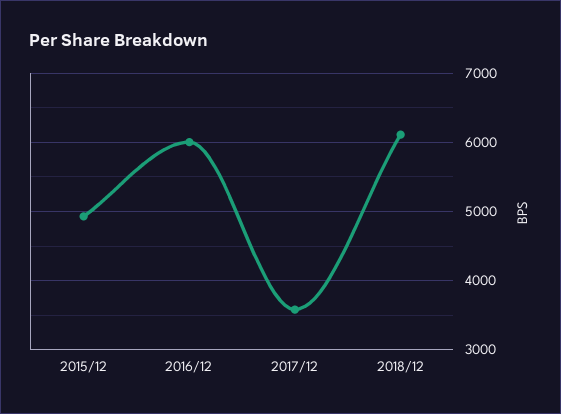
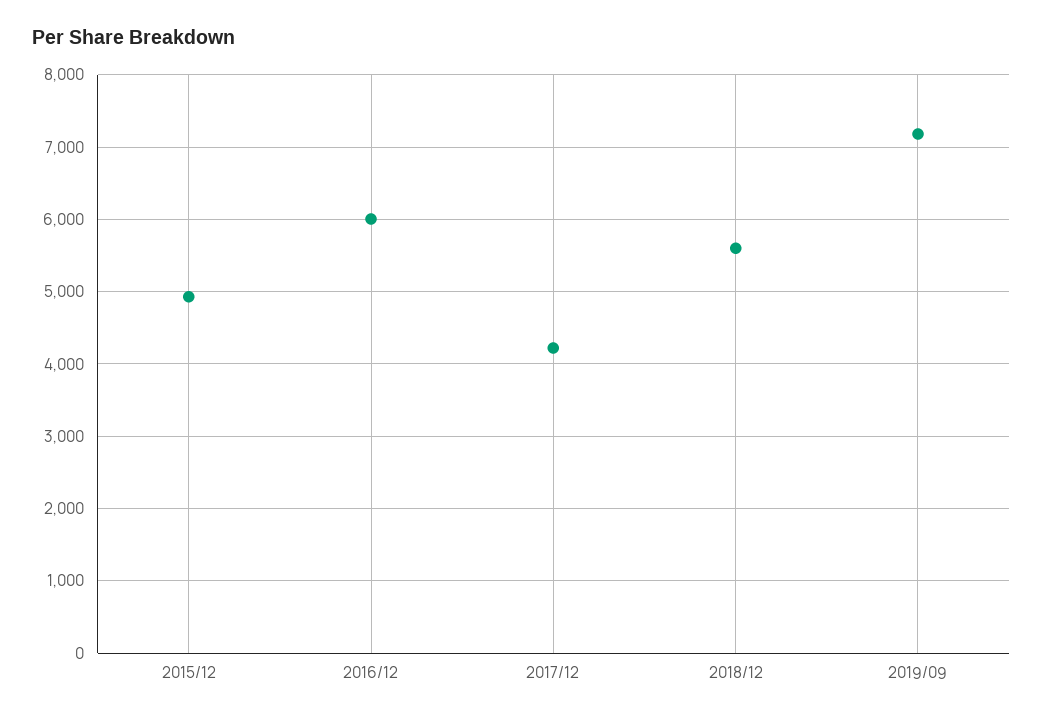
2017/12: 3600 -> 4200
2018/12: 6100 -> 5600
2019/09: none -> 7200

